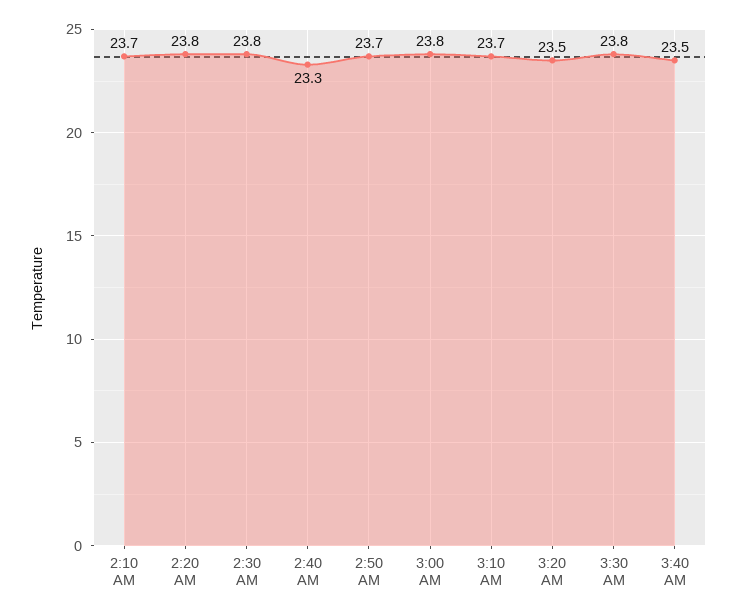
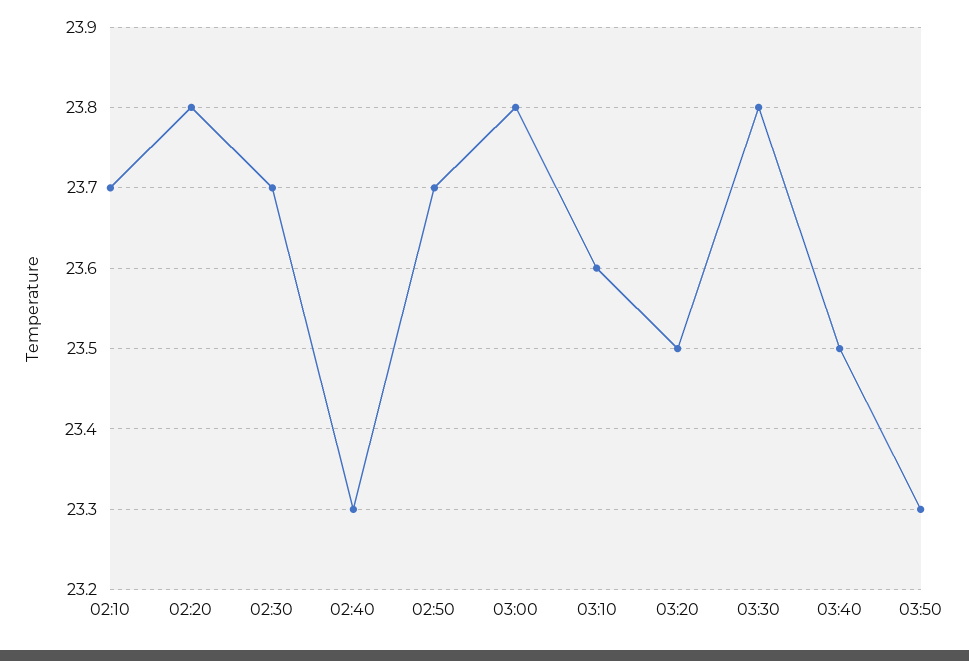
2:30 AM: 23.8 -> 23.7
3:10 AM: 23.7 -> 23.6
03:50: none -> 23.3

